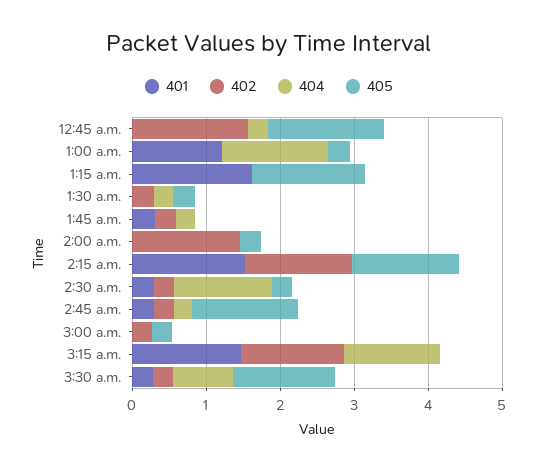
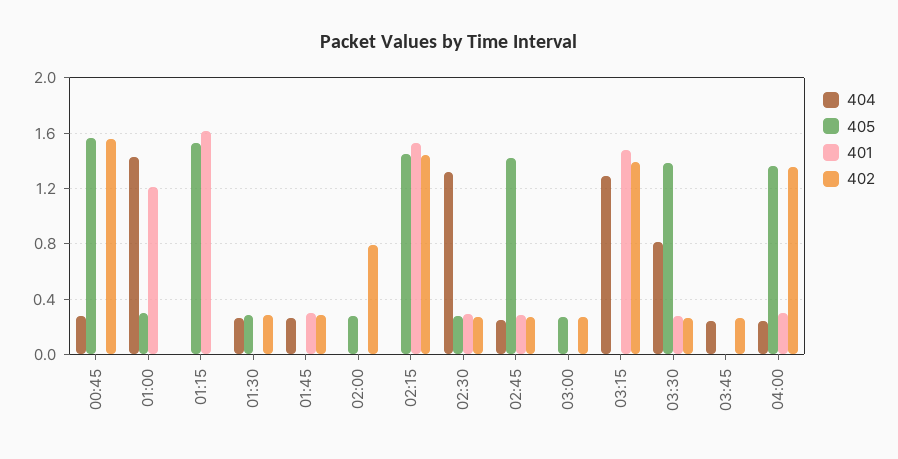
402, 2:00 a.m.: 1.4 -> 0.8
404, 03:45: none -> 0.25
405, 03:45: none -> 0
401, 03:45: none -> 0
402, 03:45: none -> 0.25
404, 04:00: none -> 0.25
405, 04:00: none -> 1.35
401, 04:00: none -> 0.3
402, 04:00: none -> 1.35

